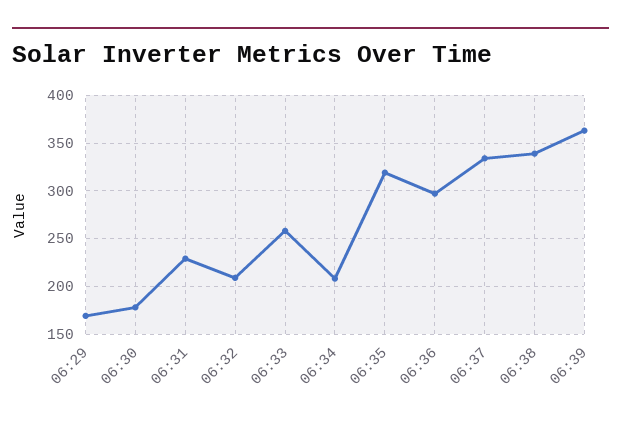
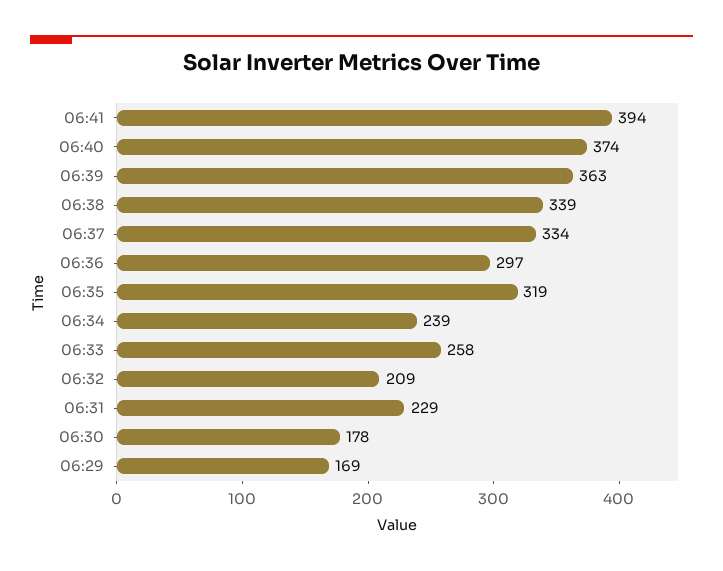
06:34: 210 -> 239
06:41: none -> 394
06:40: none -> 374

